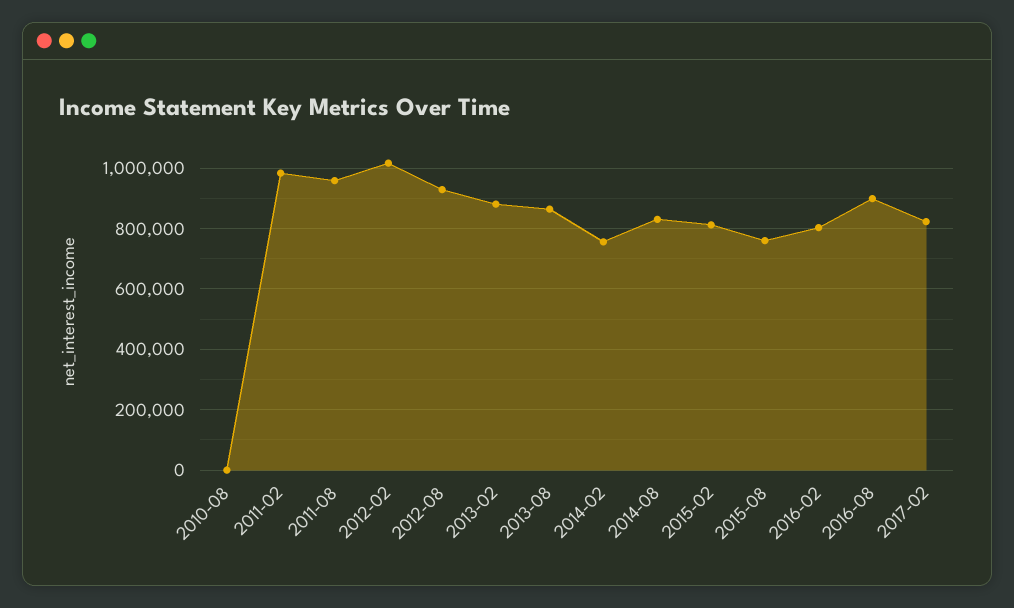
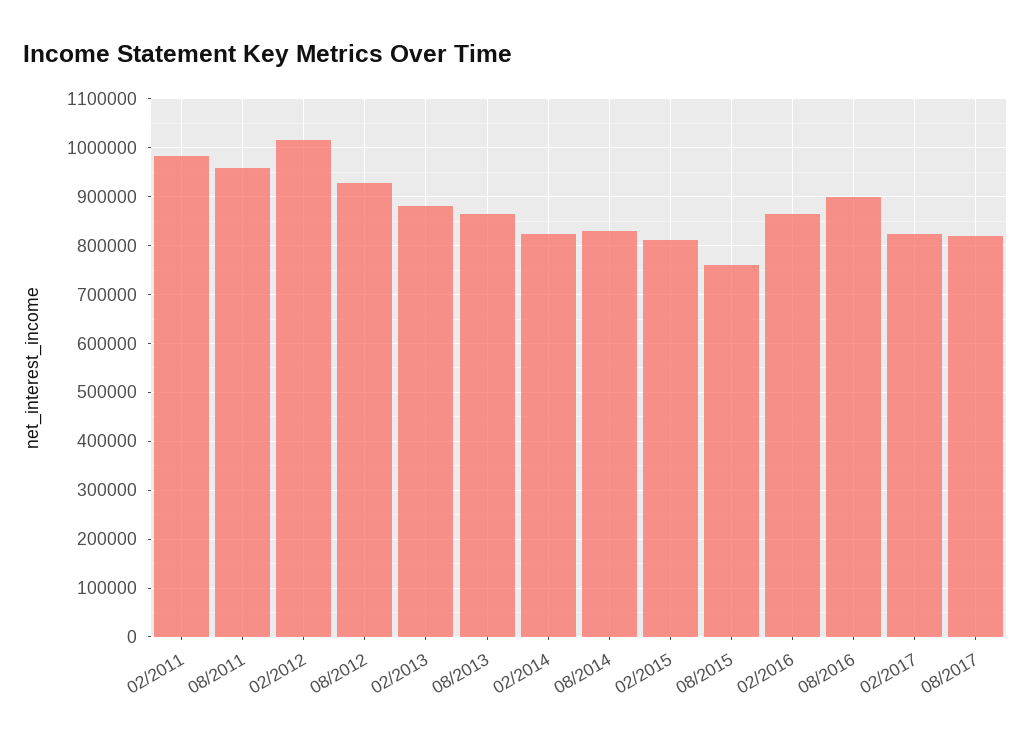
2010-08: 0 -> none
2014-02: 760000 -> 820000
2016-02: 800000 -> 860000
08/2017: none -> 820000

